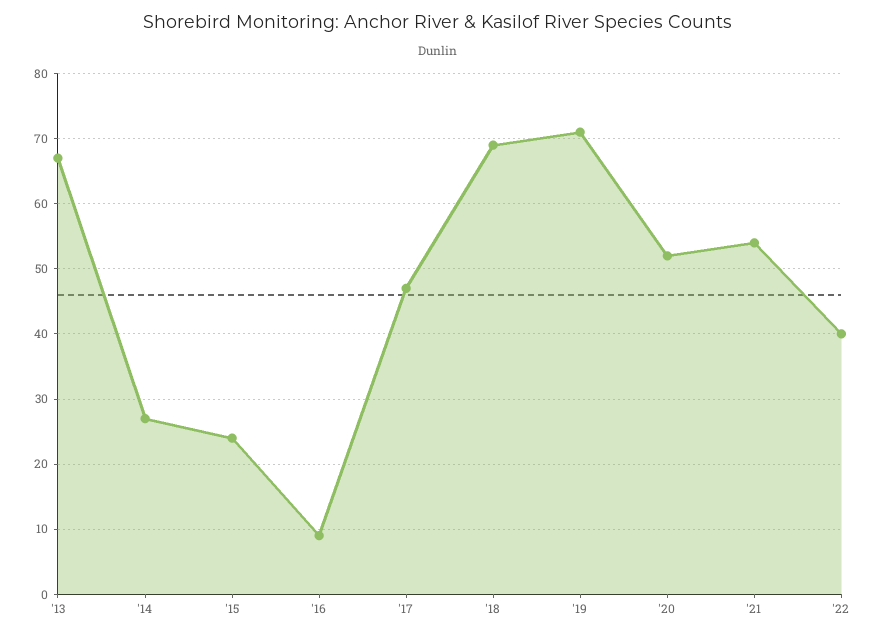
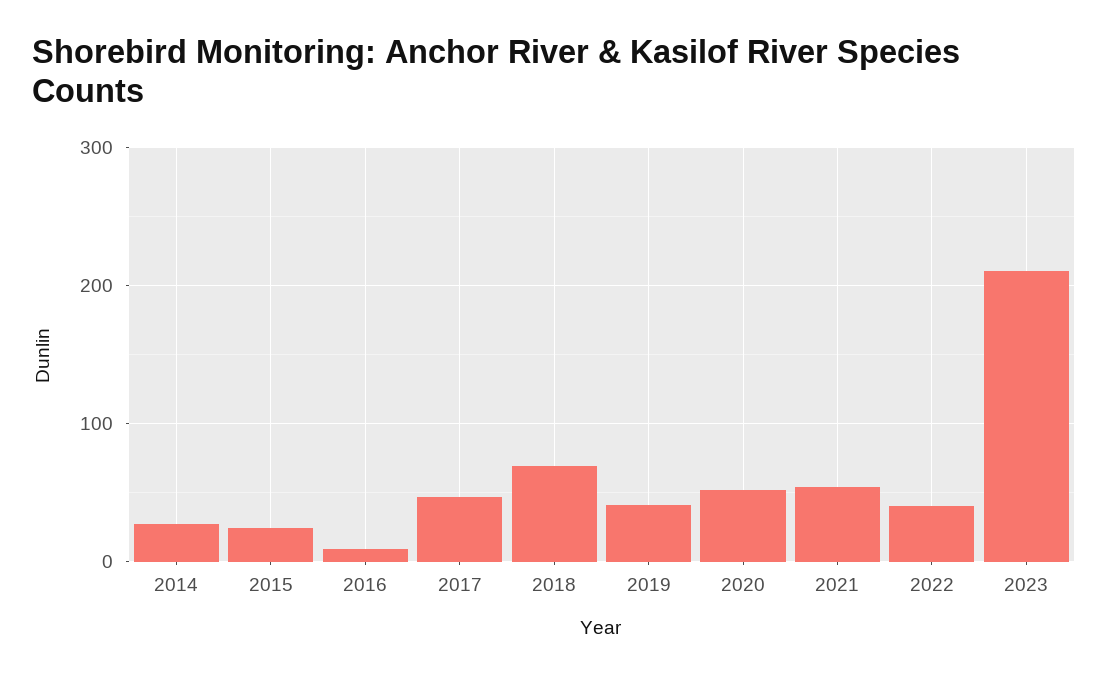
'13: 67 -> none
'19: 71 -> 40
2023: none -> 210

